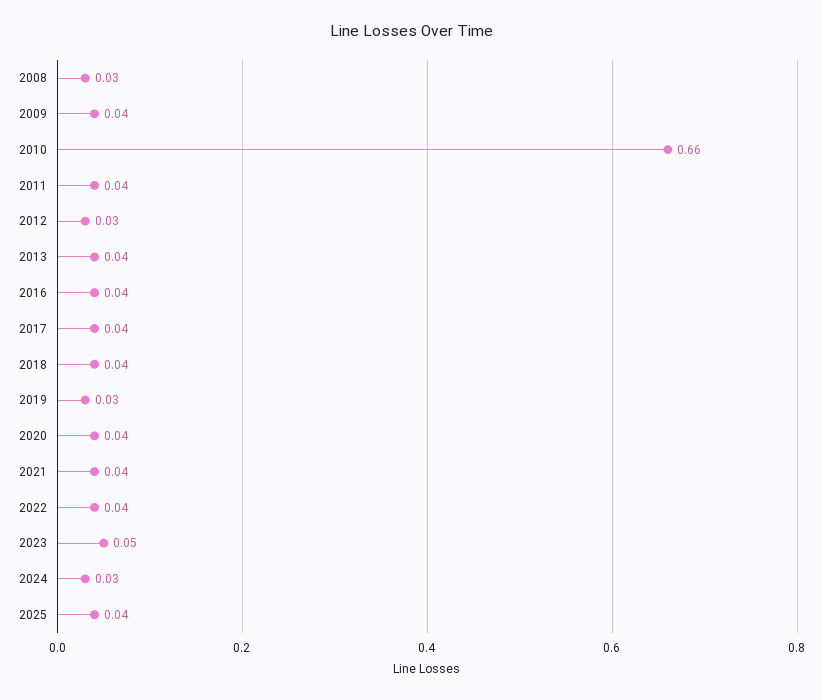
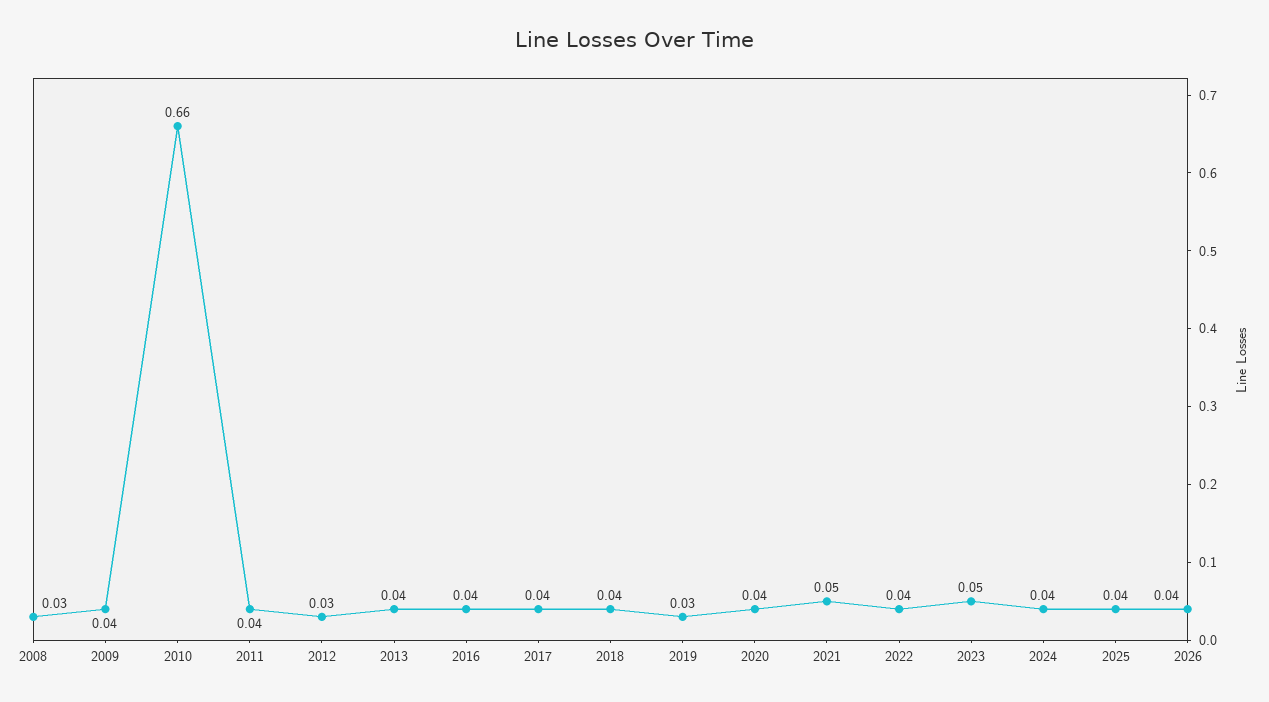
2021: 0.04 -> 0.05
2024: 0.03 -> 0.04
2026: none -> 0.04

